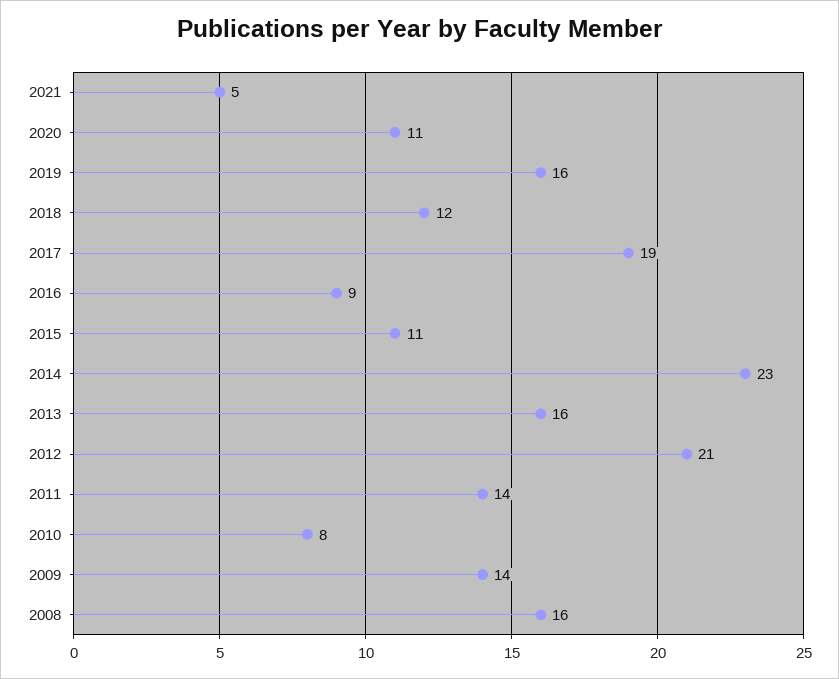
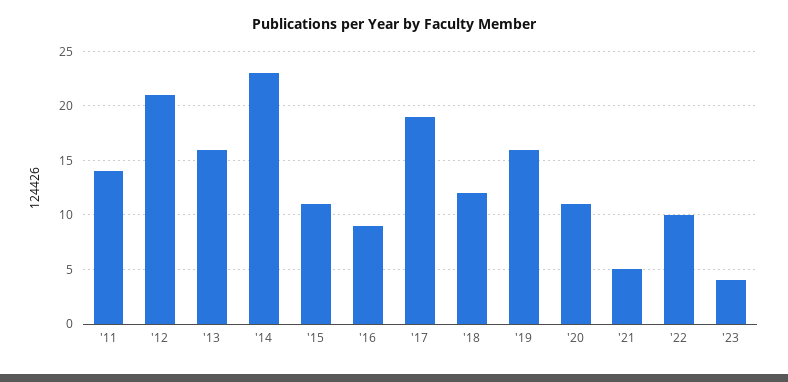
2010: 8 -> none
2009: 14 -> none
2008: 16 -> none
'22: none -> 10
'23: none -> 4

